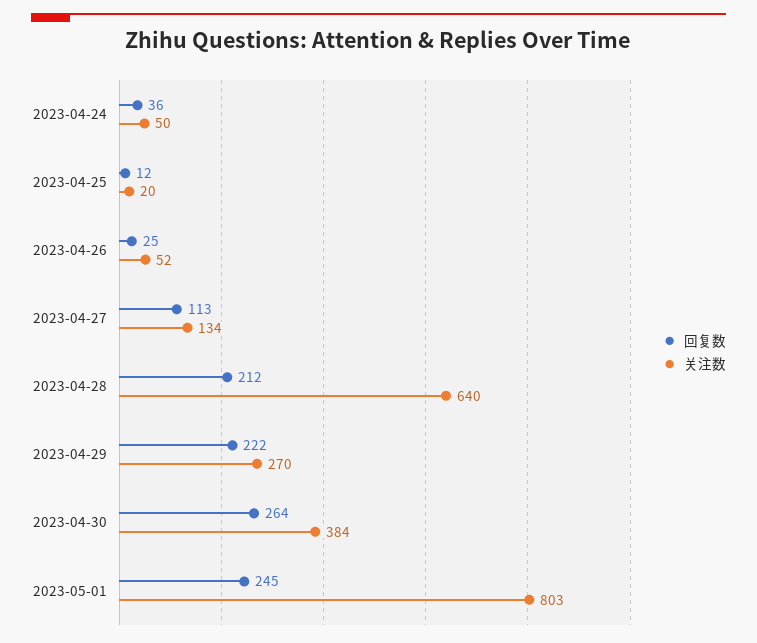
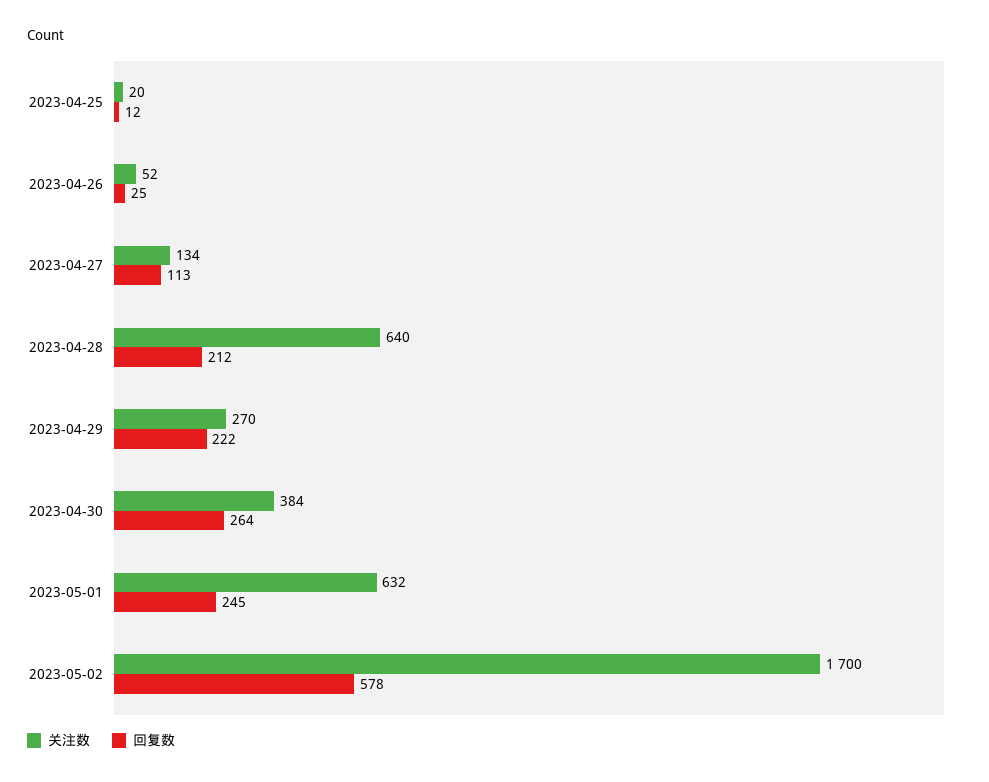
回复数, 2023-04-24: 36 -> none
关注数, 2023-04-24: 50 -> none
关注数, 2023-05-01: 803 -> 632
关注数, 2023-05-02: none -> 1700
回复数, 2023-05-02: none -> 578

